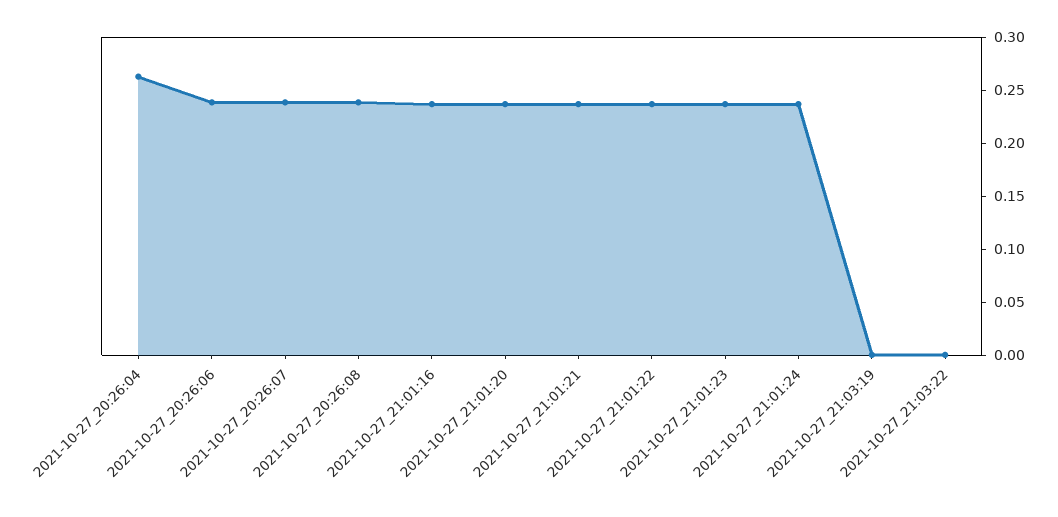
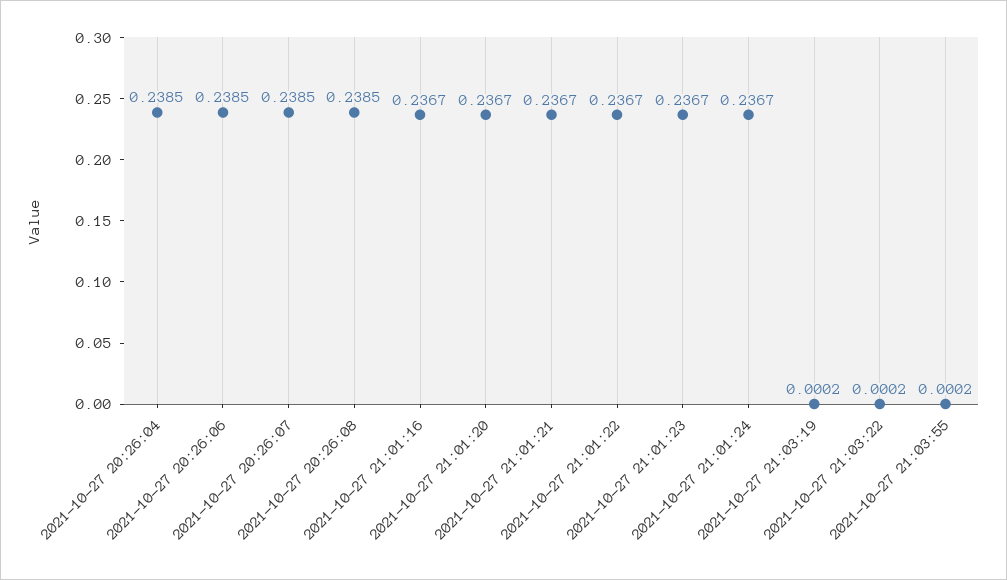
2021-10-27_20:26:04: 0.26 -> 0.2385
2021-10-27 21:03:55: none -> 0.0002

